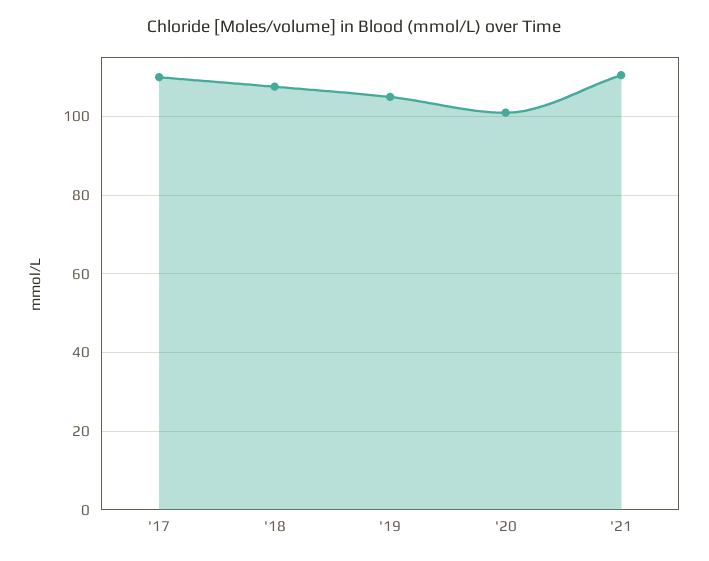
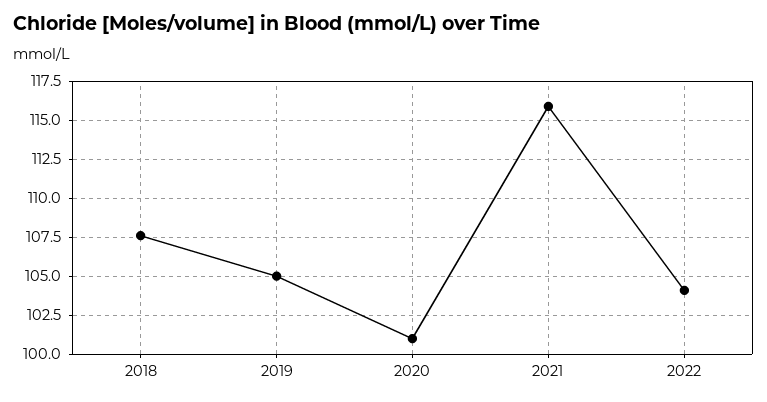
'17: 110 -> none
'21: 110 -> 116
2022: none -> 104

